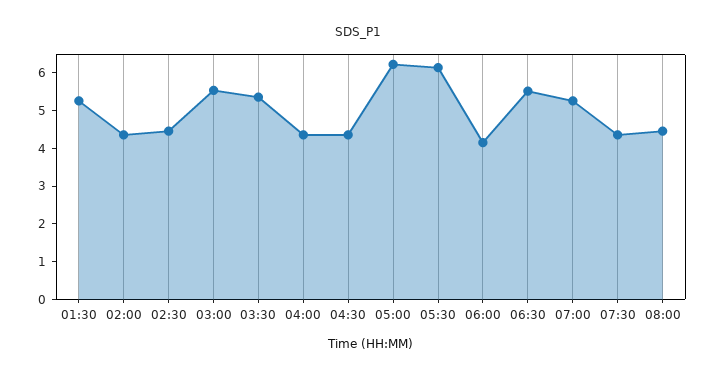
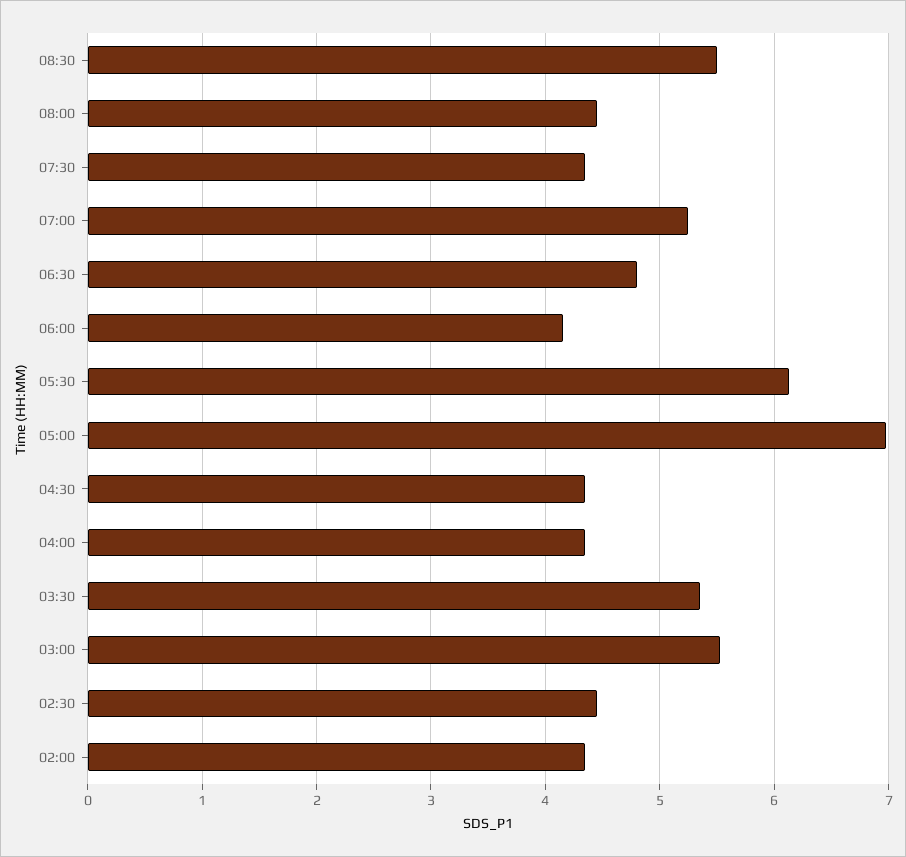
01:30: 5.25 -> none
05:00: 6.25 -> 7
06:30: 5.5 -> 4.8
08:30: none -> 5.5

